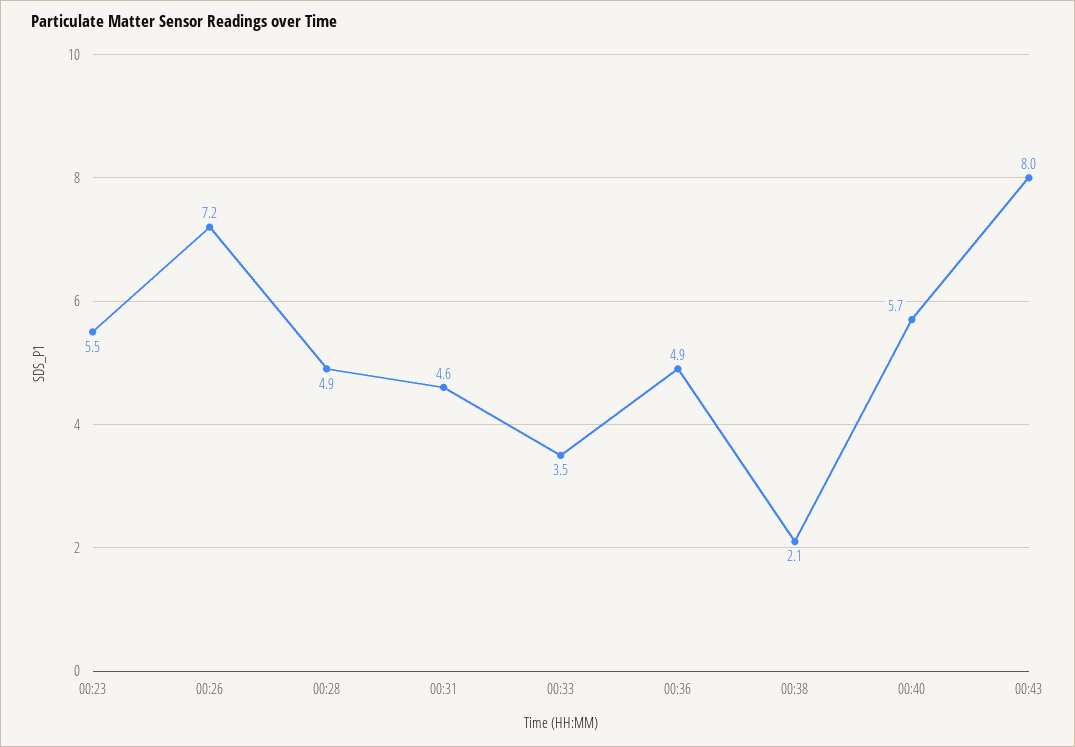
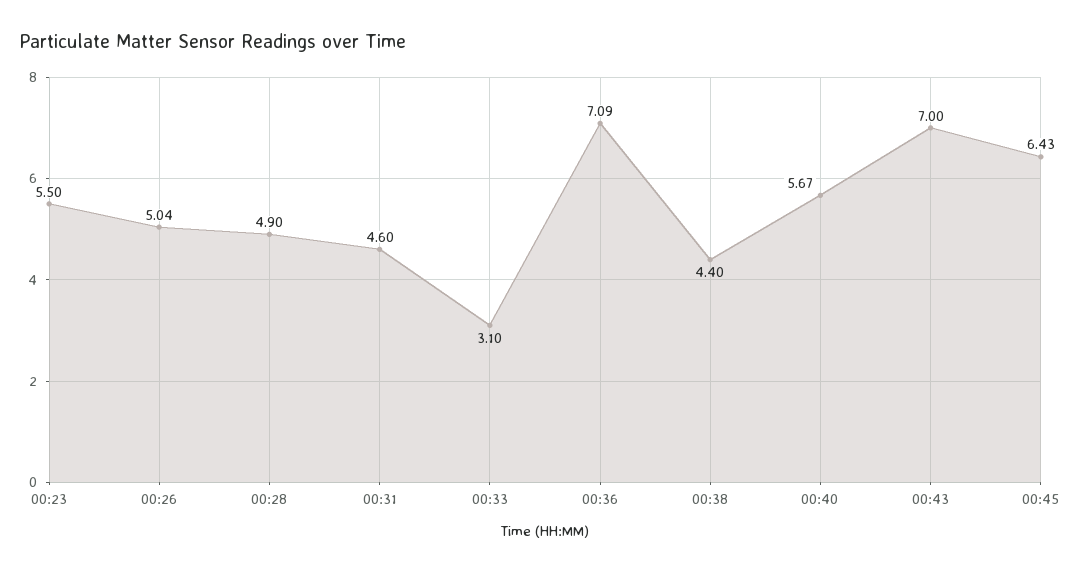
00:26: 7.2 -> 5.04
00:33: 3.5 -> 3.1
00:36: 4.9 -> 7.09
00:38: 2.1 -> 4.4
00:43: 8 -> 7
00:45: none -> 6.43

